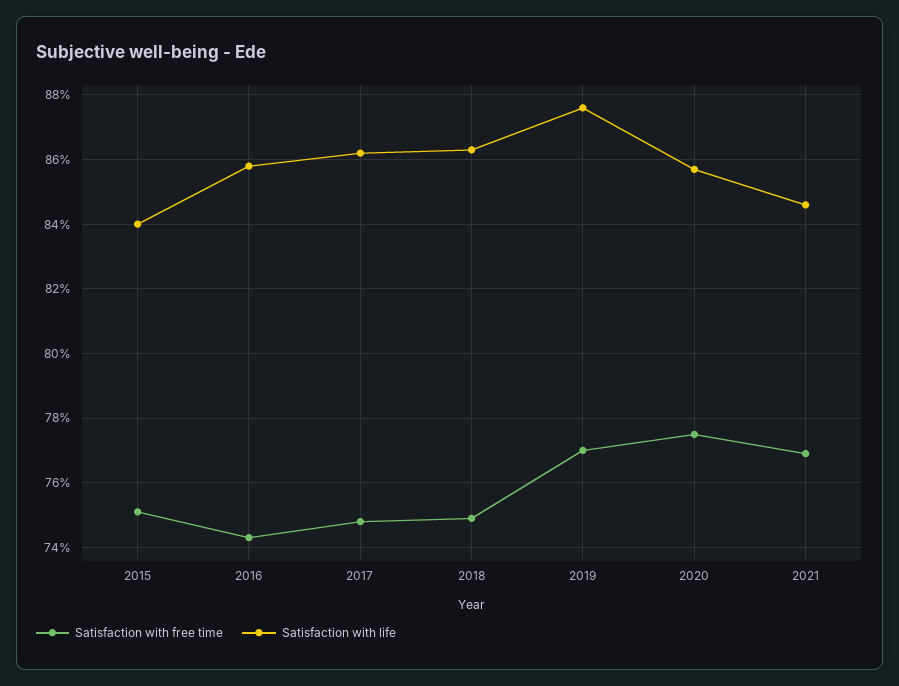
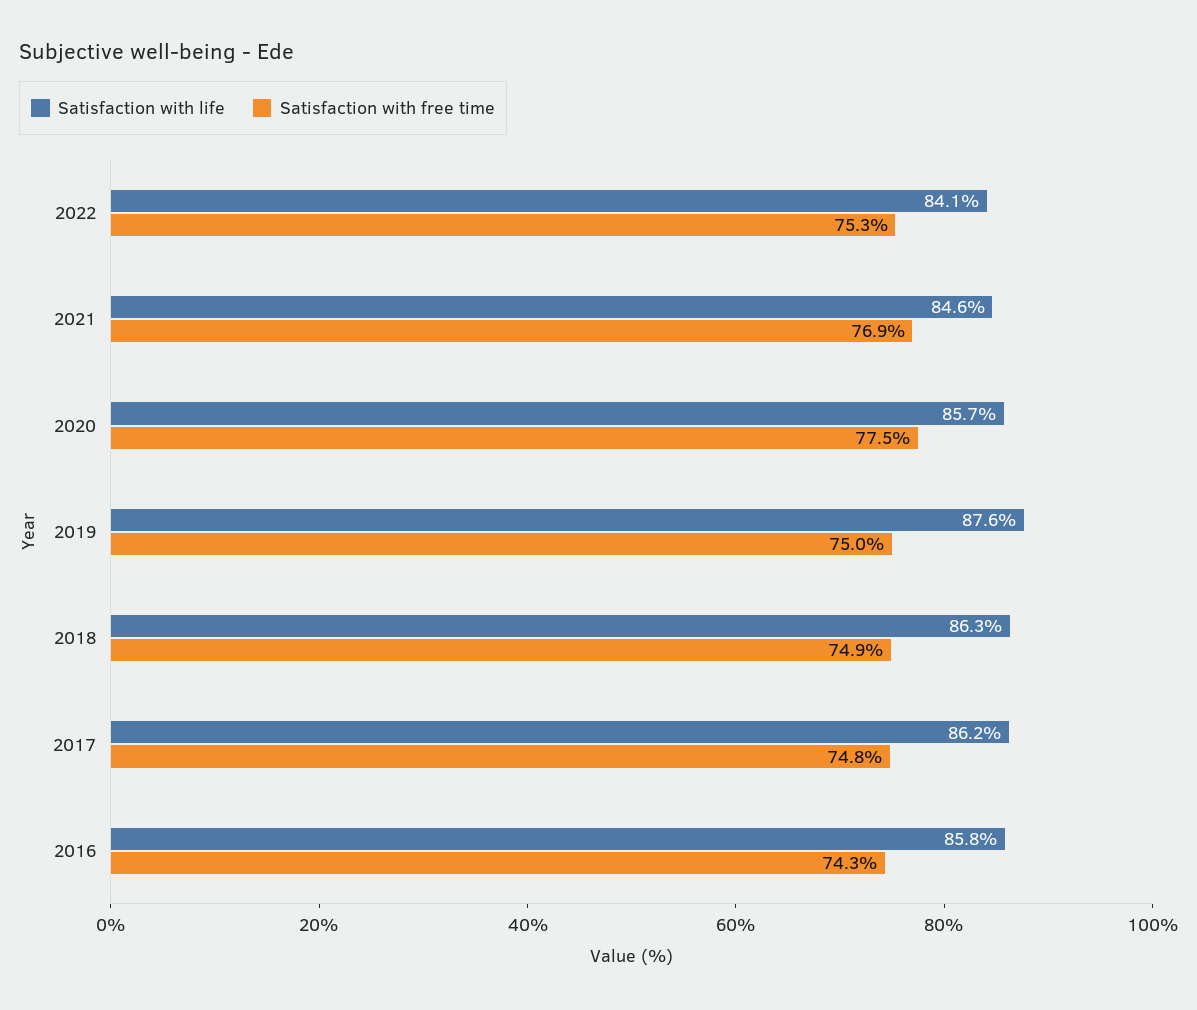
Satisfaction with free time, 2015: 75 -> none
Satisfaction with life, 2015: 84 -> none
Satisfaction with free time, 2019: 77 -> 75
Satisfaction with life, 2022: none -> 84.1
Satisfaction with free time, 2022: none -> 75.3

